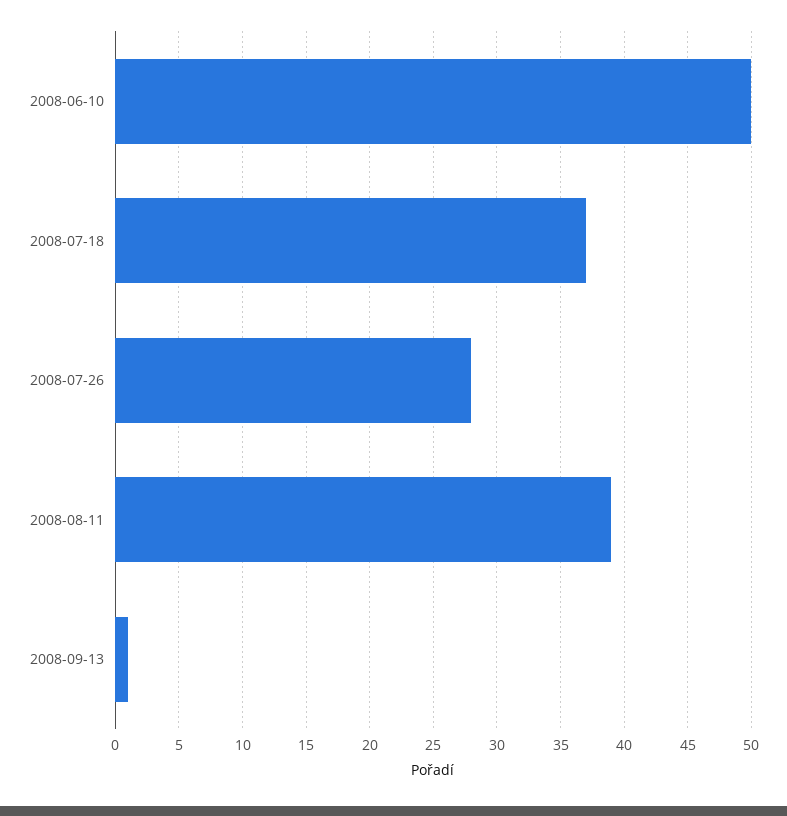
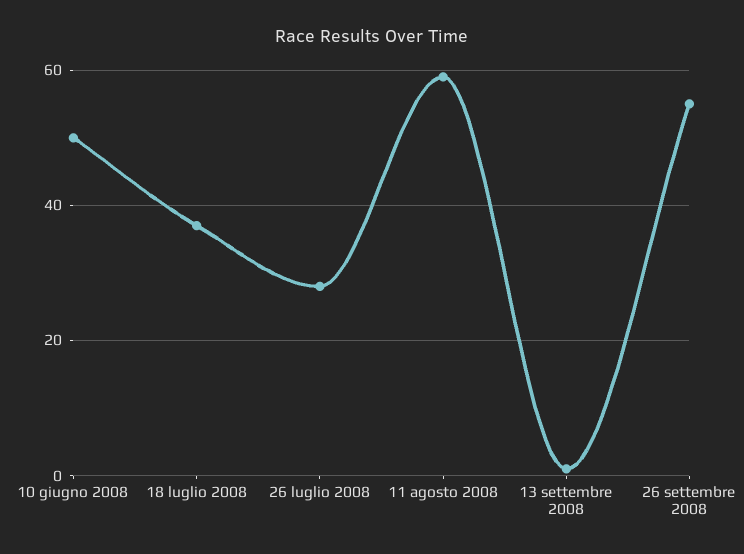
2008-08-11: 39 -> 60
26 settembre 2008: none -> 55

